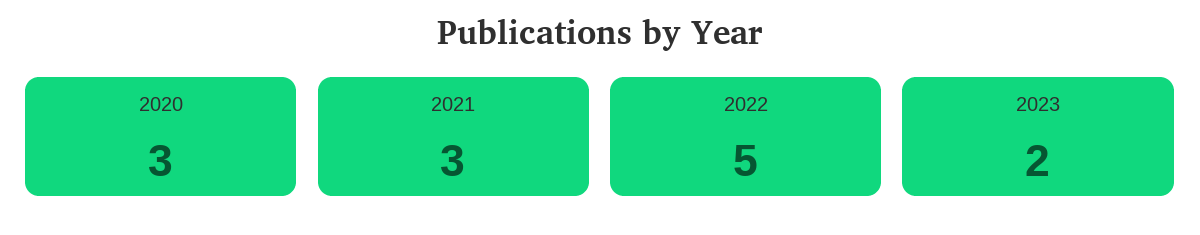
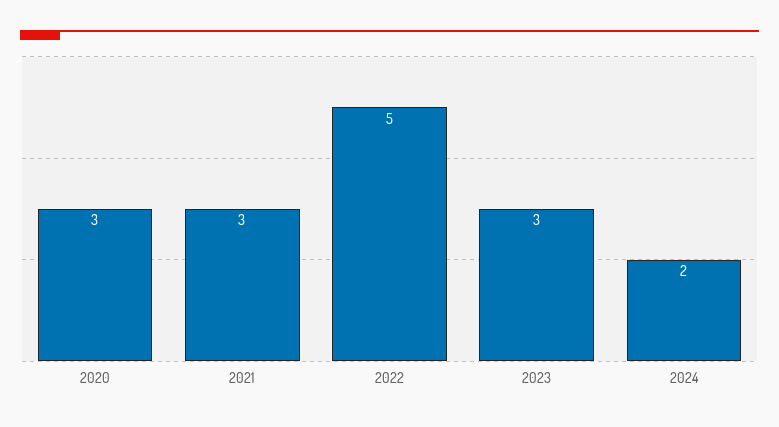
2023: 2 -> 3
2024: none -> 2

